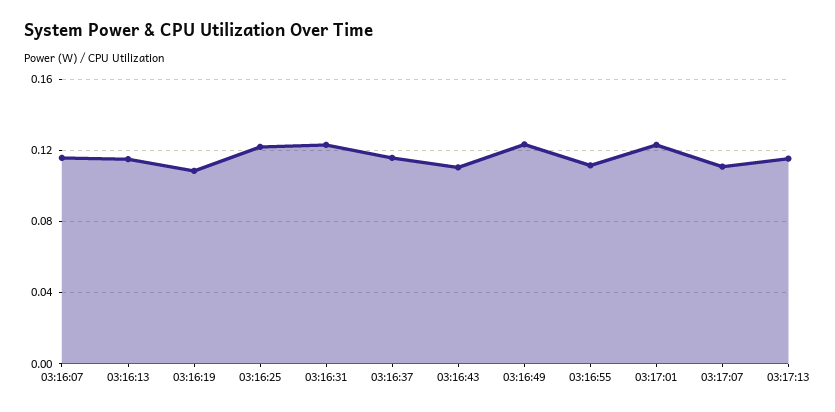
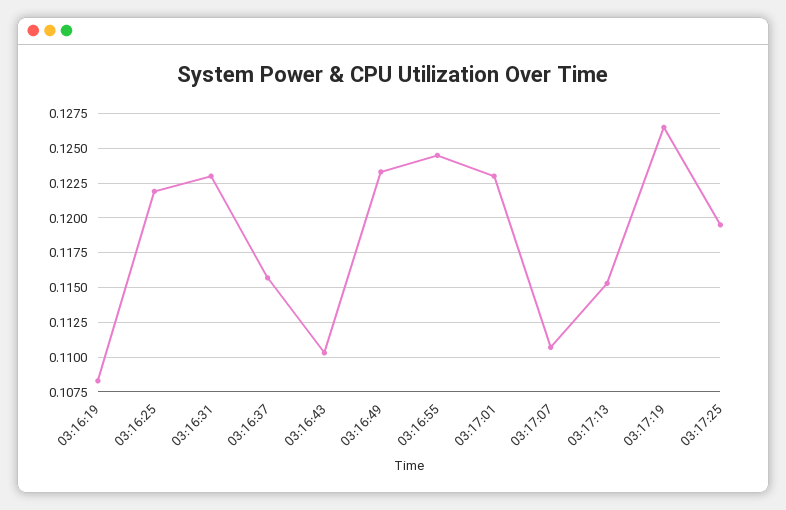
03:16:07: 0.115 -> none
03:16:13: 0.115 -> none
03:16:55: 0.11 -> 0.1245
03:17:19: none -> 0.1265
03:17:25: none -> 0.1195

